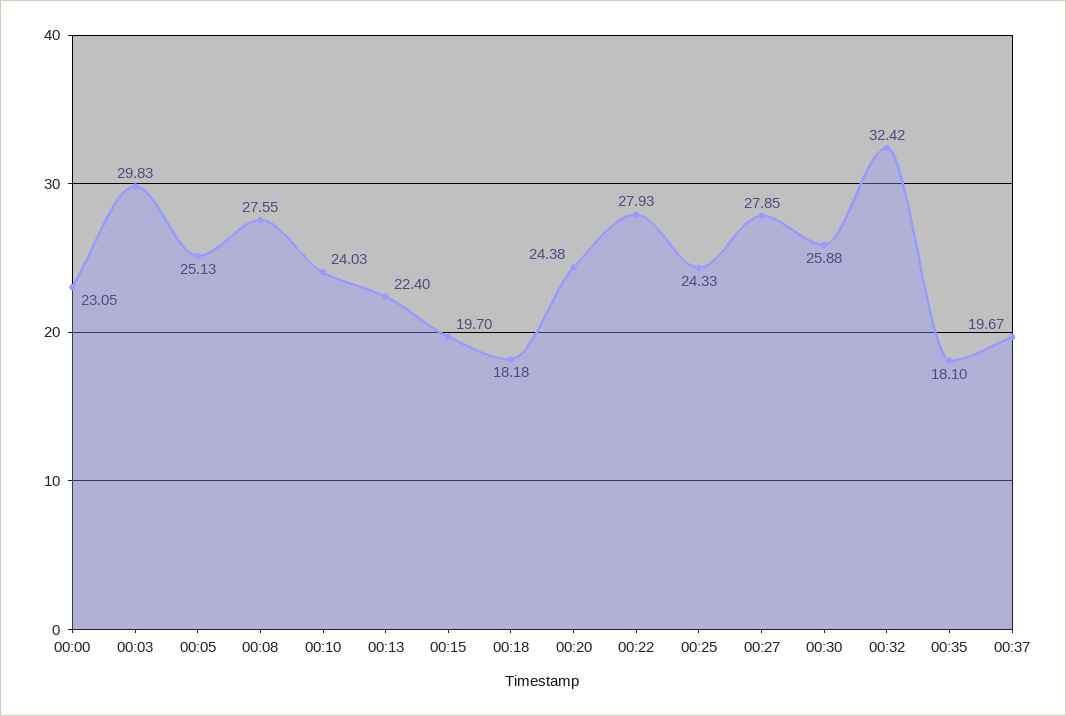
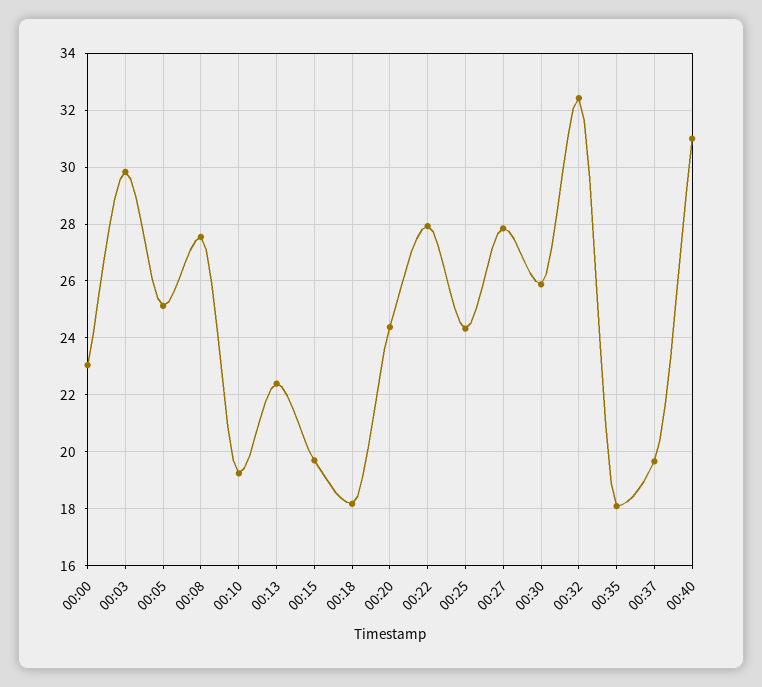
00:10: 24.03 -> 19.25
00:40: none -> 31

